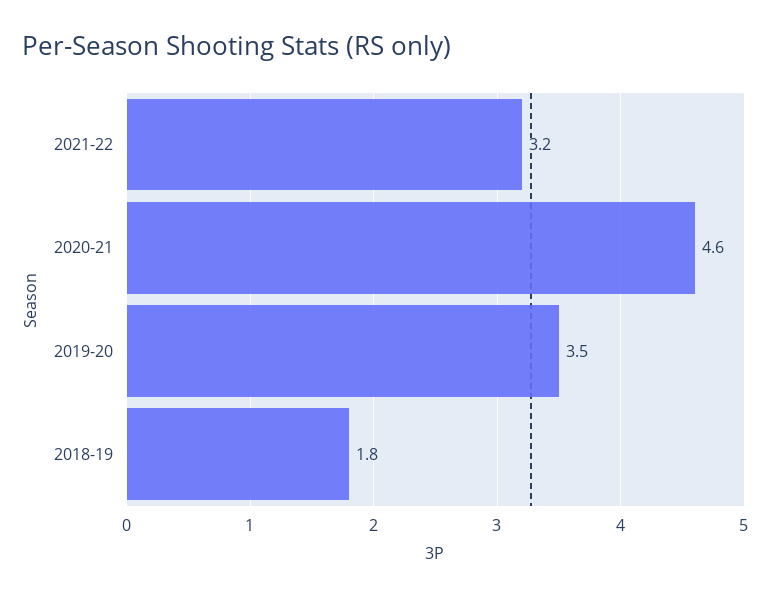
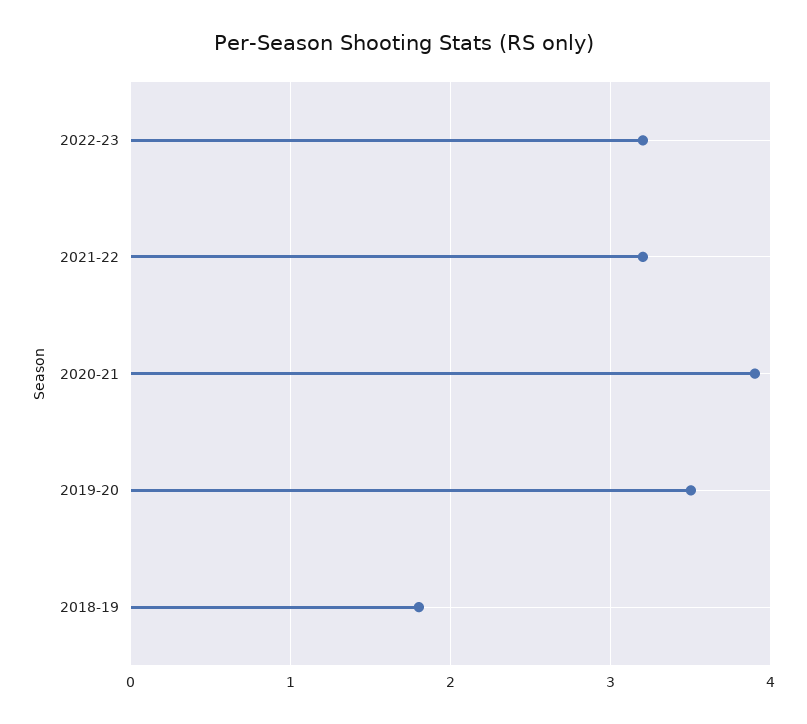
2020-21: 4.6 -> 3.9
2022-23: none -> 3.2

